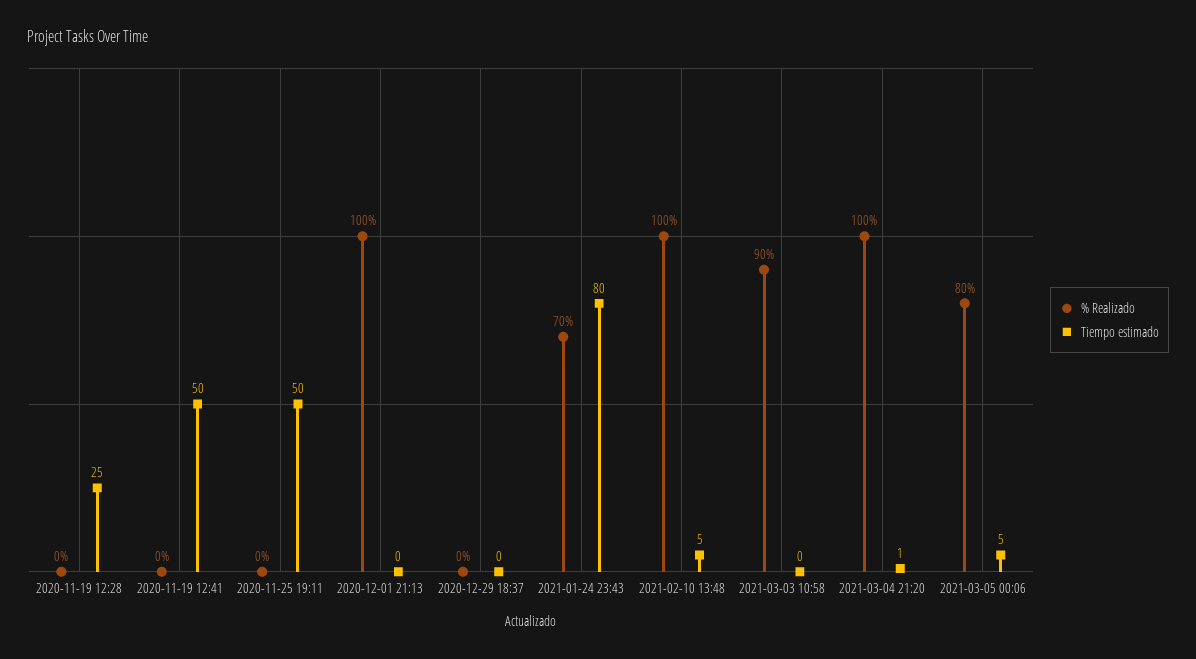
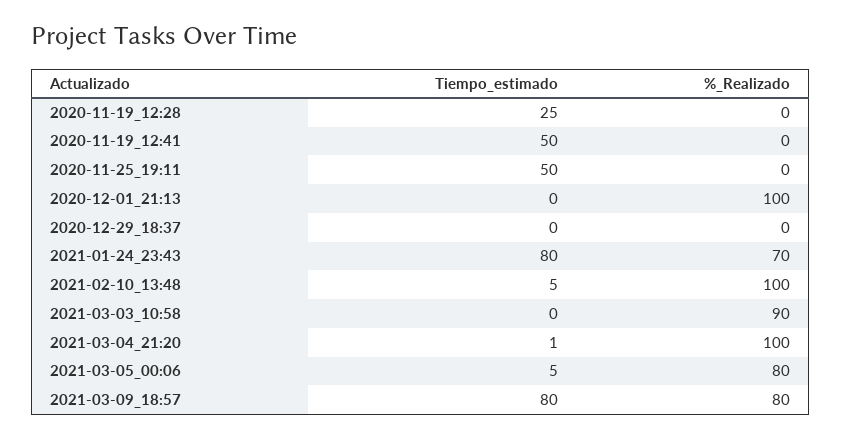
Tiempo estimado, 2021-03-09_18:57: none -> 80
% Realizado, 2021-03-09_18:57: none -> 80

